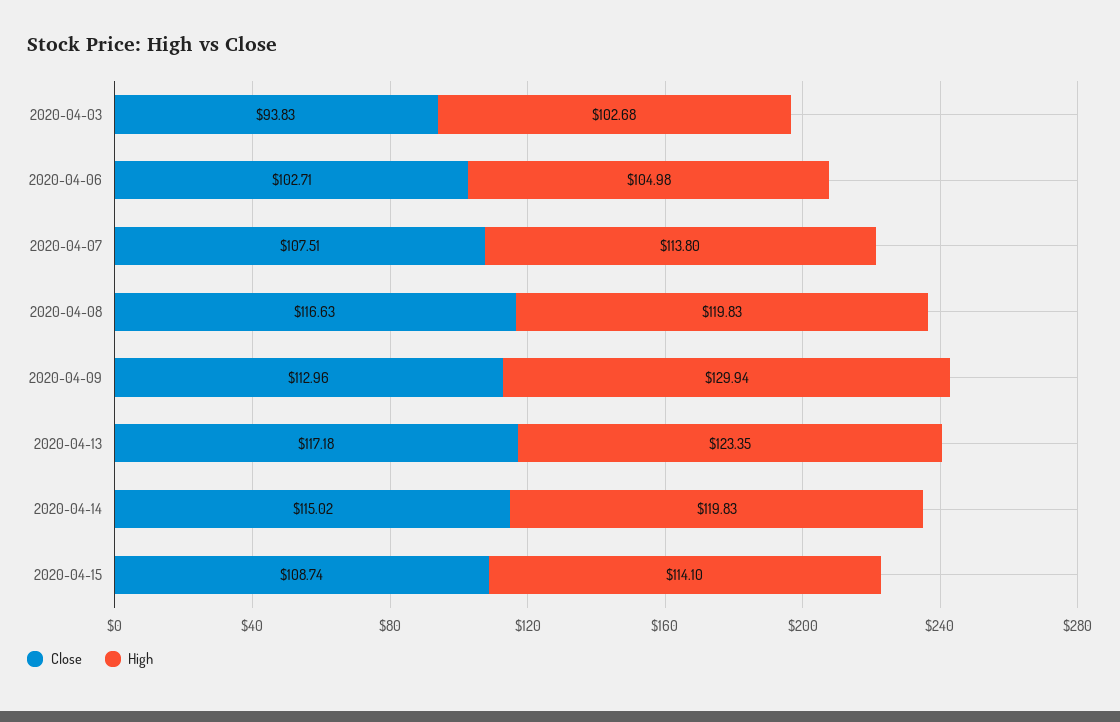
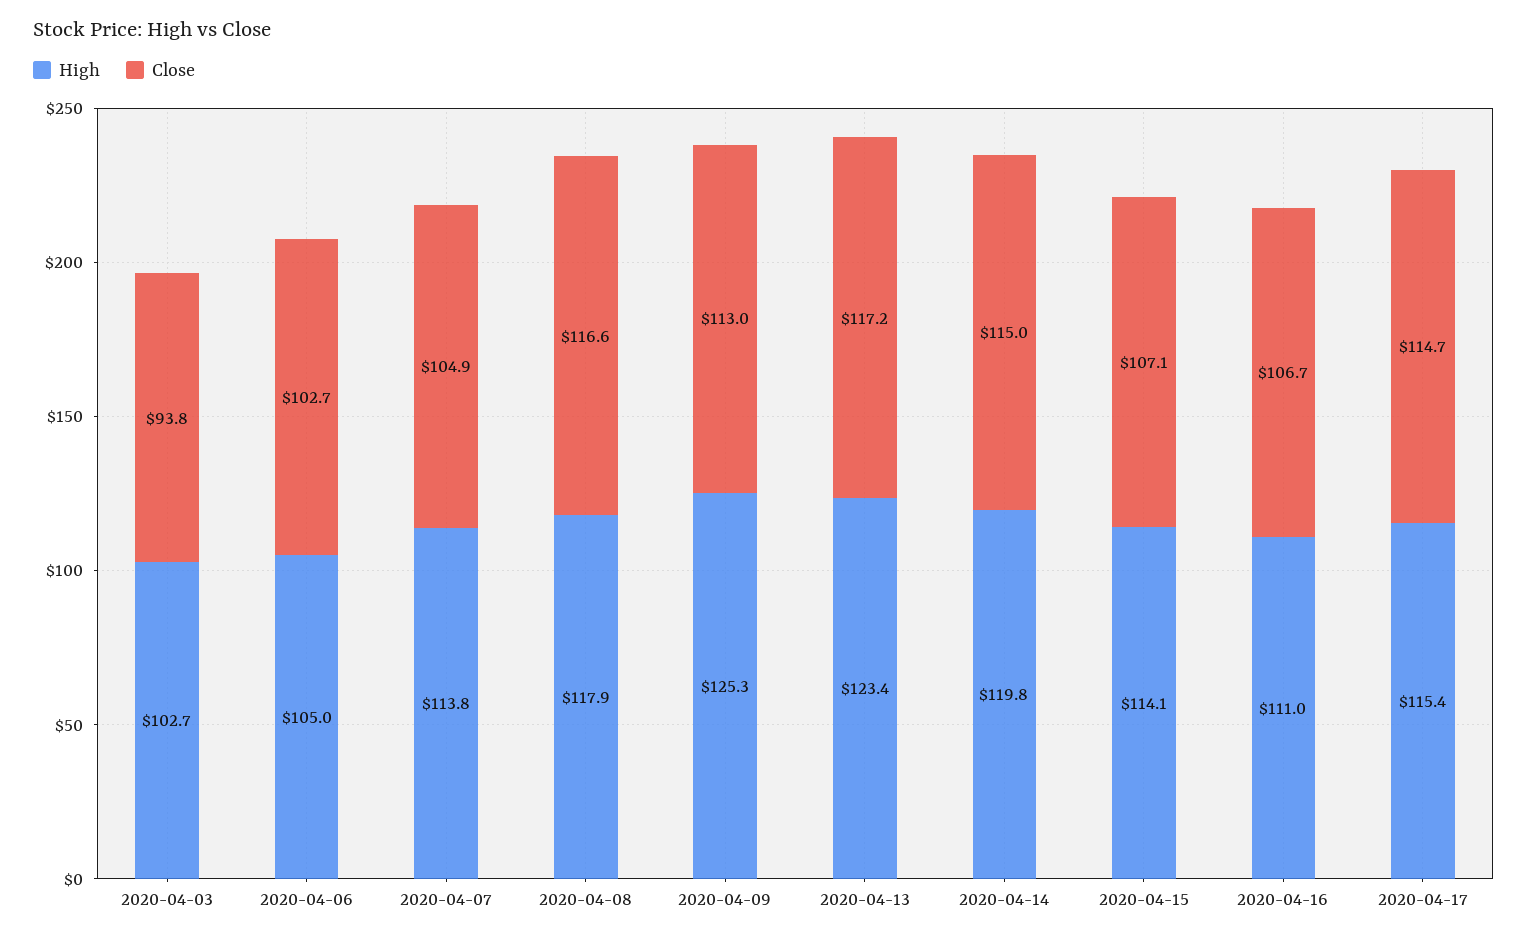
Close, 2020-04-07: 107.51 -> 104.9
High, 2020-04-08: 119.83 -> 117.9
High, 2020-04-09: 129.94 -> 125.3
Close, 2020-04-15: 108.74 -> 107.1
High, 2020-04-16: none -> 111
Close, 2020-04-16: none -> 106.7
High, 2020-04-17: none -> 115.4
Close, 2020-04-17: none -> 114.7

